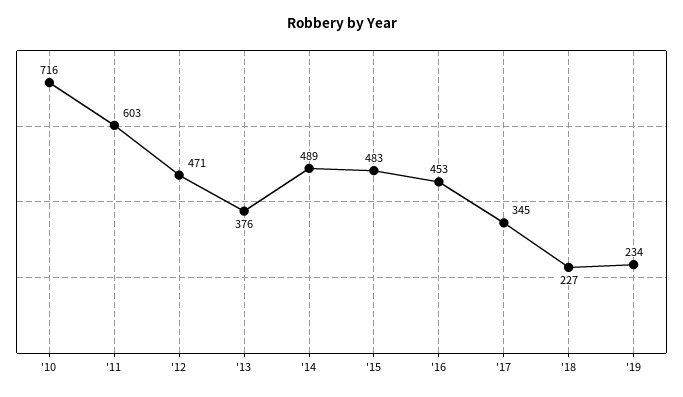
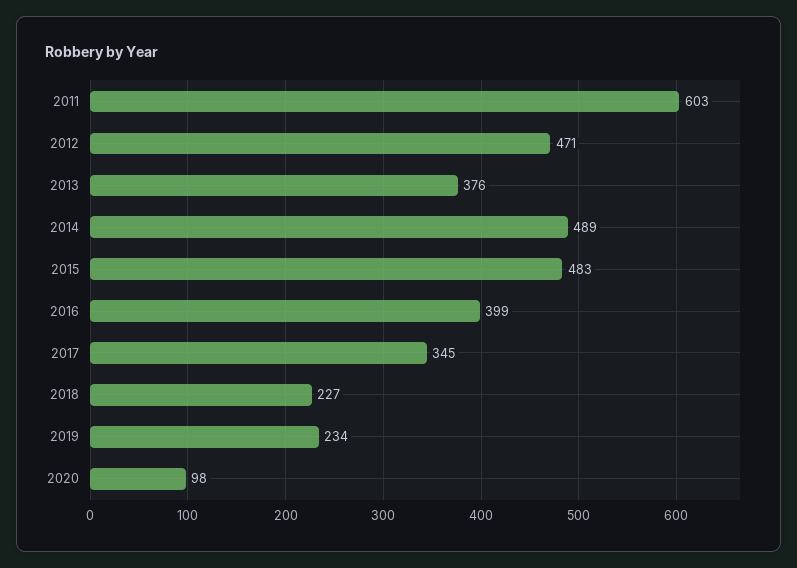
'10: 716 -> none
'16: 453 -> 399
2020: none -> 98

